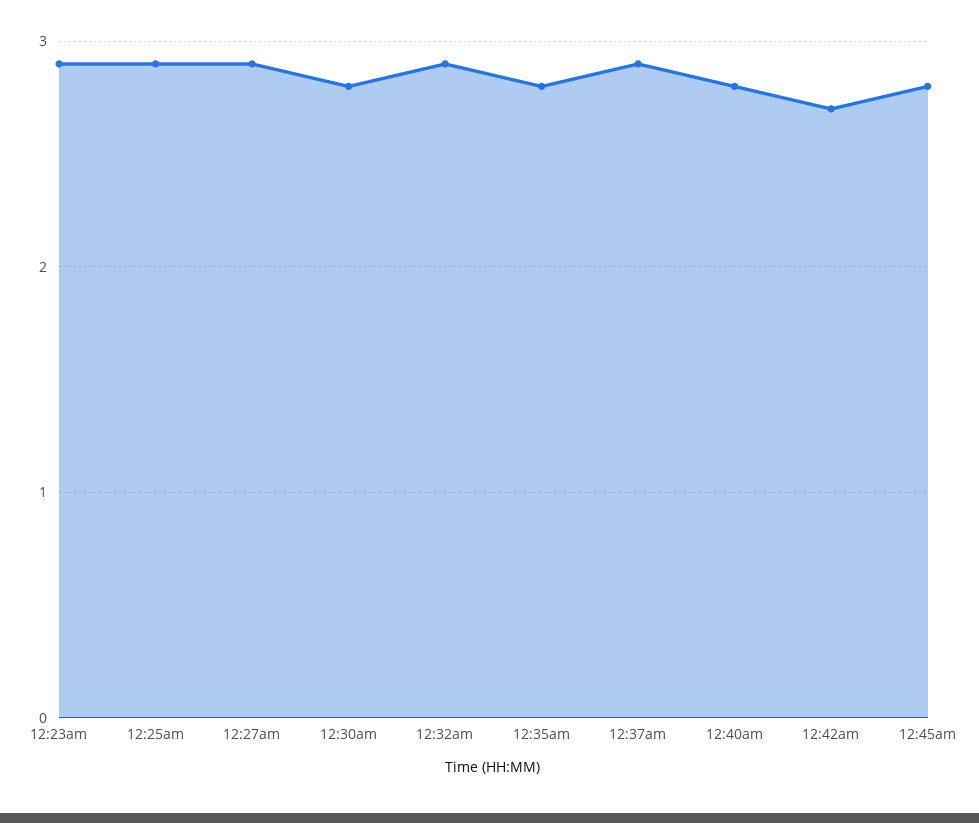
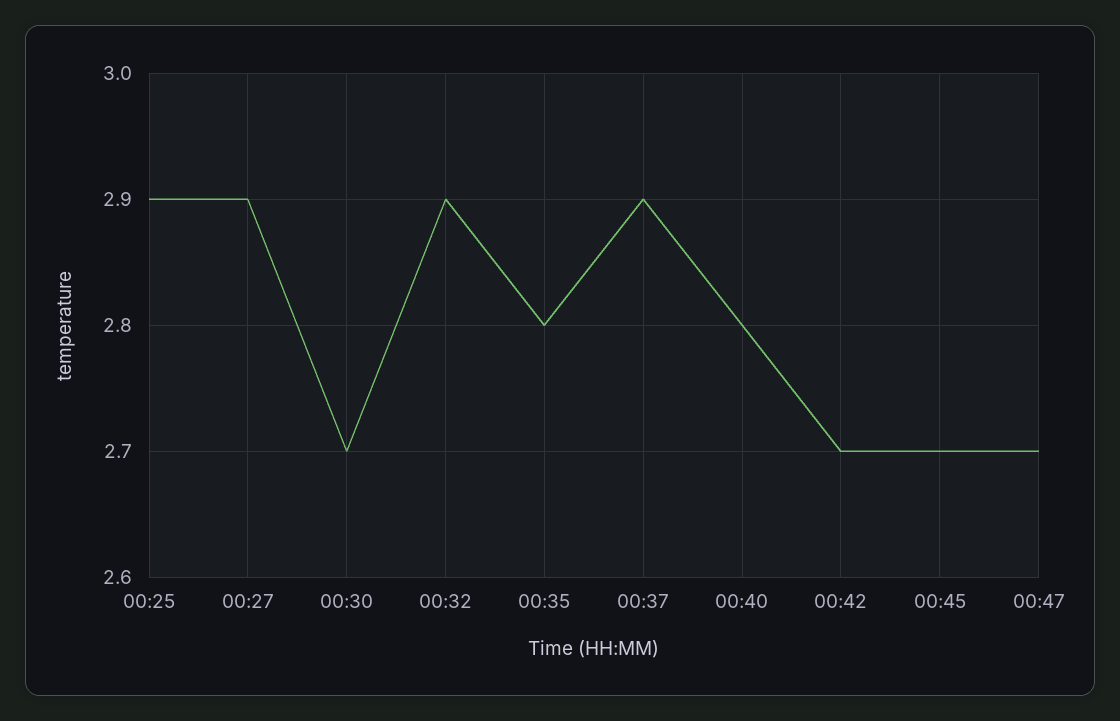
12:23am: 2.9 -> none
12:30am: 2.8 -> 2.7
12:45am: 2.8 -> 2.7
00:47: none -> 2.7

